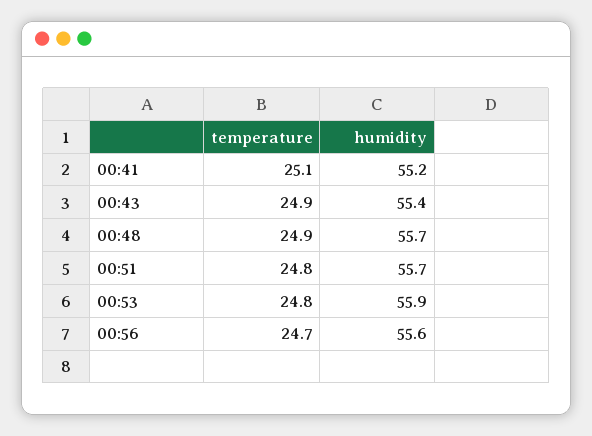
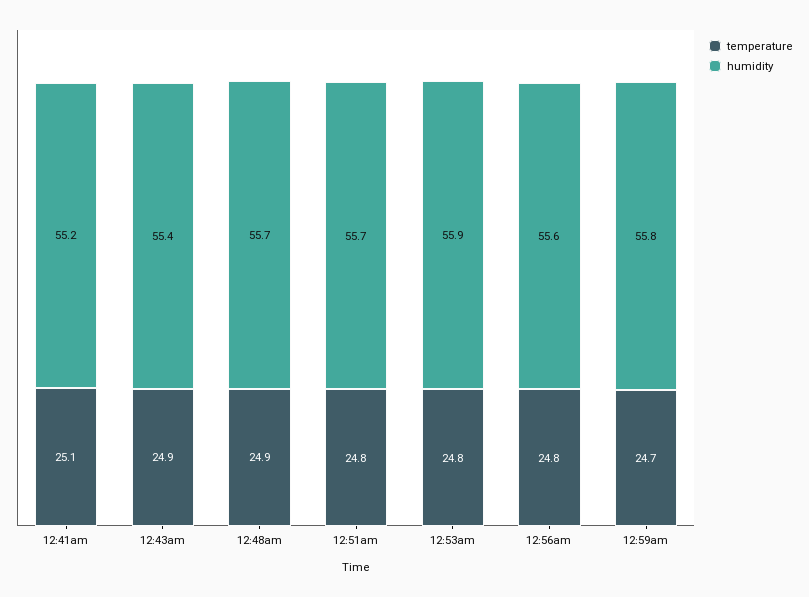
temperature, 00:56: 24.7 -> 24.8
temperature, 12:59am: none -> 24.7
humidity, 12:59am: none -> 55.8

